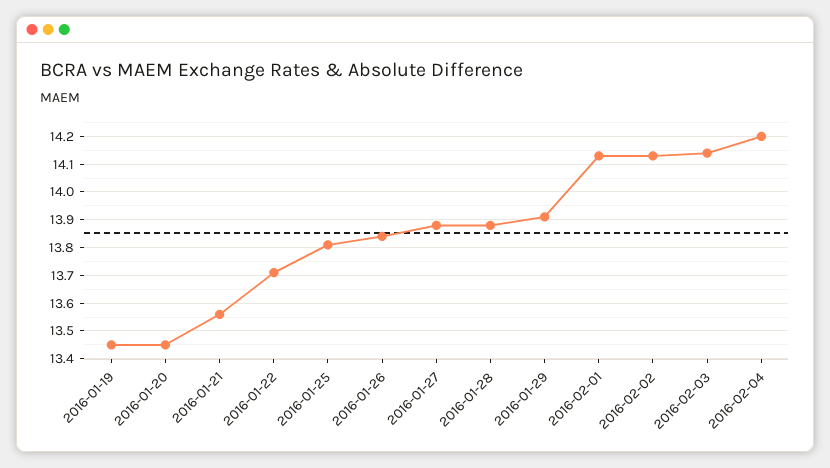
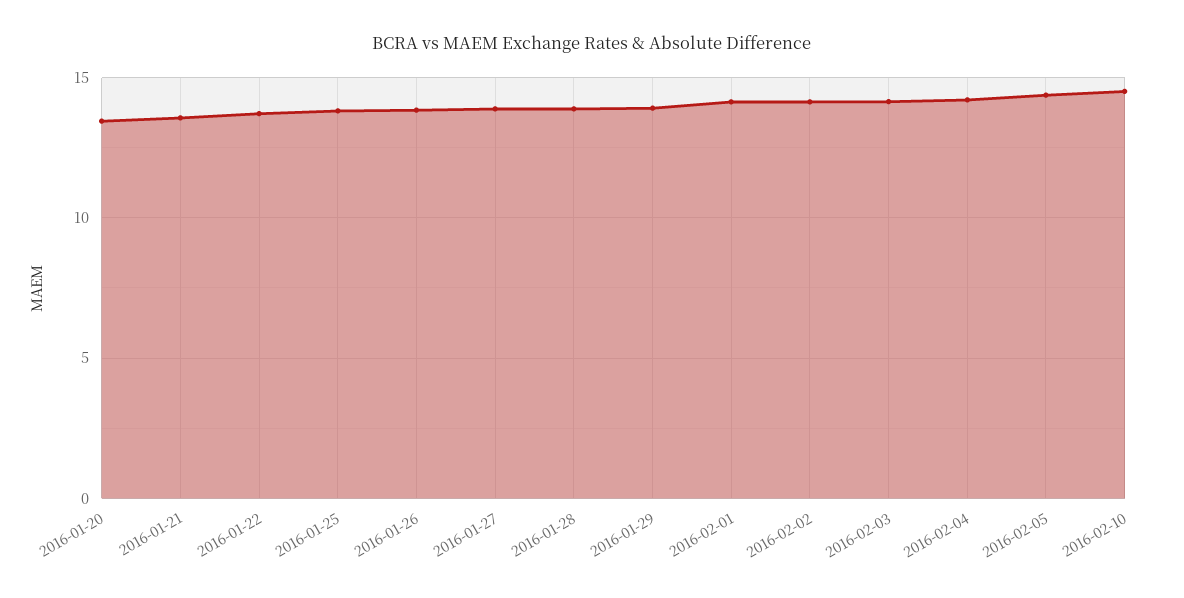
2016-01-19: 13.45 -> none
2016-02-05: none -> 14.5
2016-02-10: none -> 14.5

